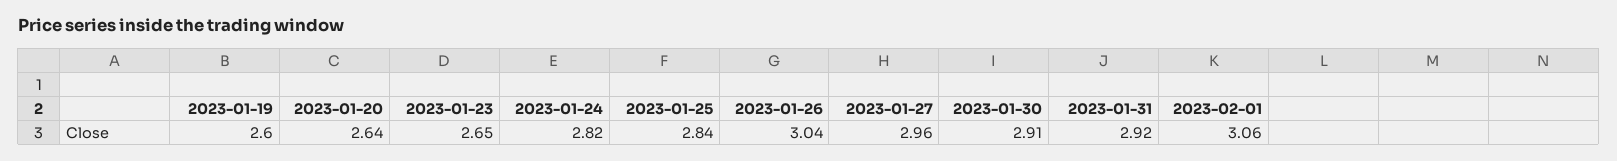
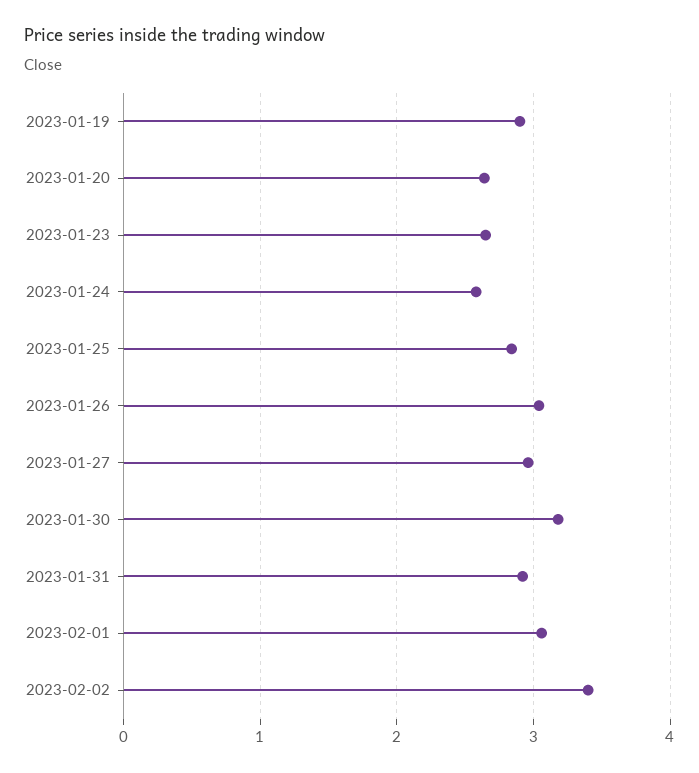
2023-01-19: 2.6 -> 2.9
2023-01-24: 2.82 -> 2.6
2023-01-30: 2.91 -> 3.2
2023-02-02: none -> 3.4

